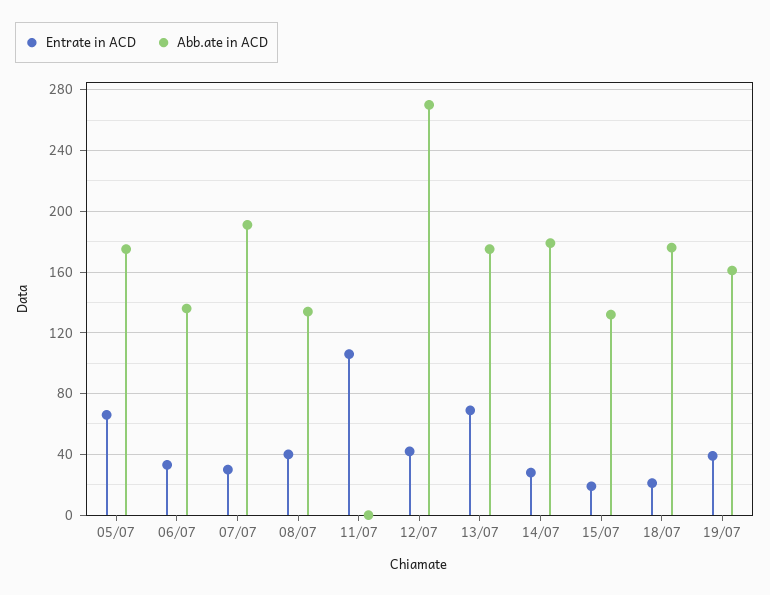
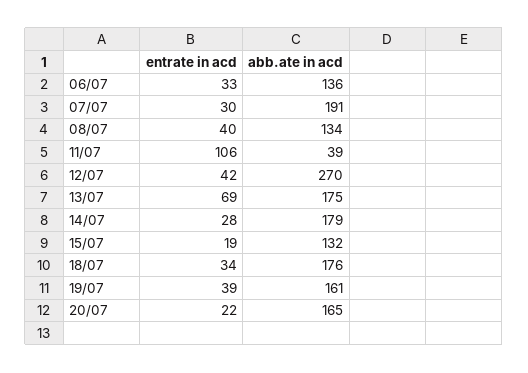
Entrate in ACD, 05/07: 65 -> none
Abb.ate in ACD, 05/07: 175 -> none
Abb.ate in ACD, 11/07: 0 -> 39
Entrate in ACD, 18/07: 20 -> 34
Entrate in ACD, 20/07: none -> 22
Abb.ate in ACD, 20/07: none -> 165

